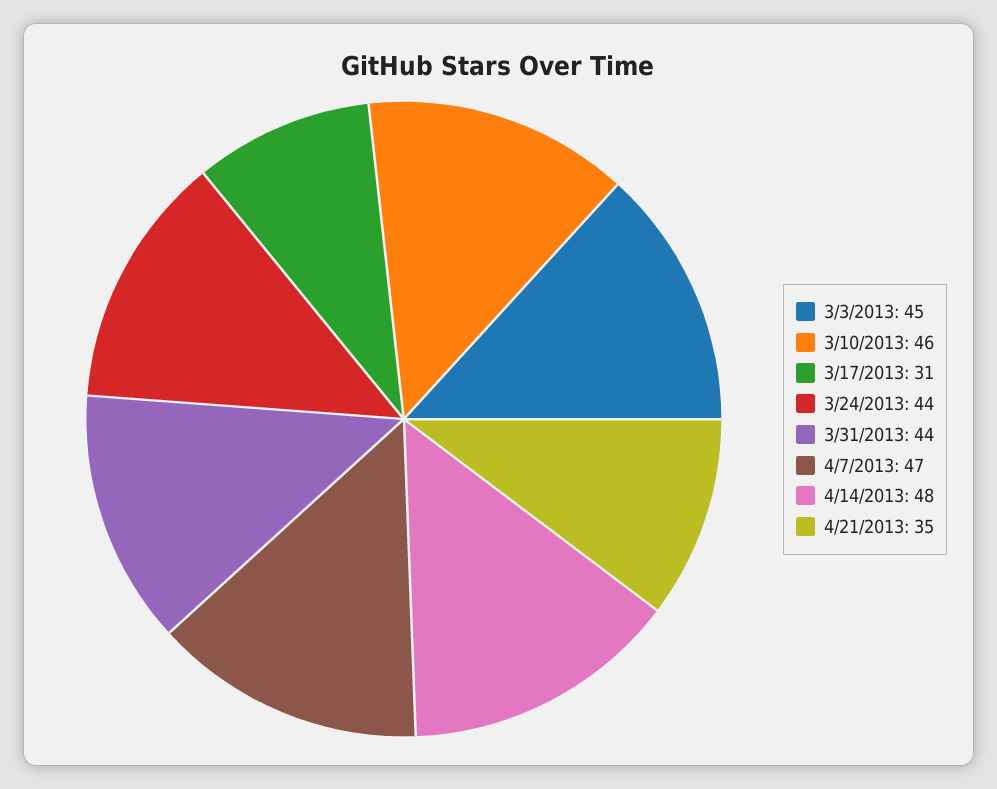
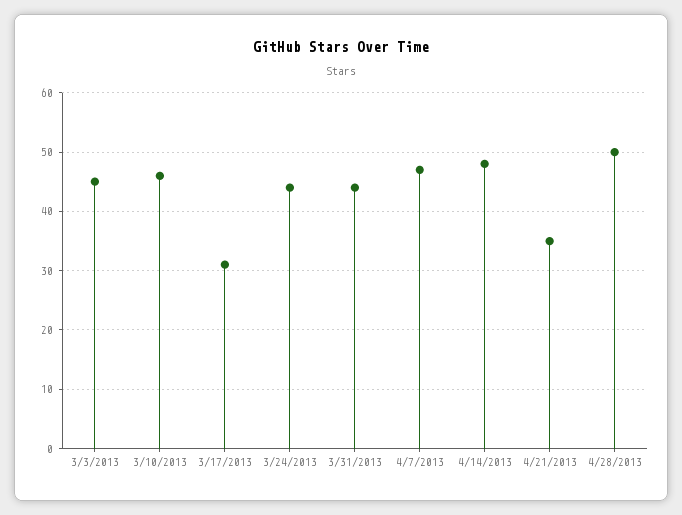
4/28/2013: none -> 50

